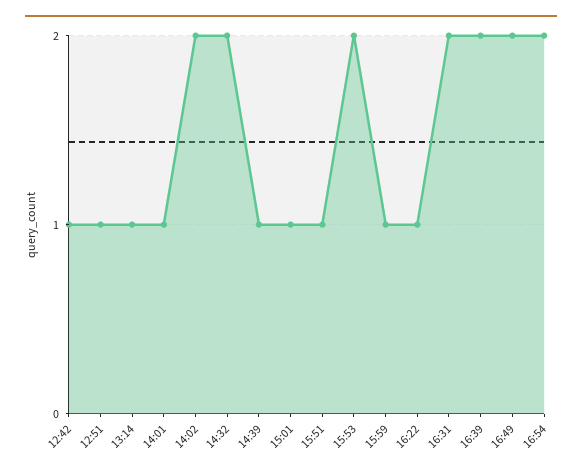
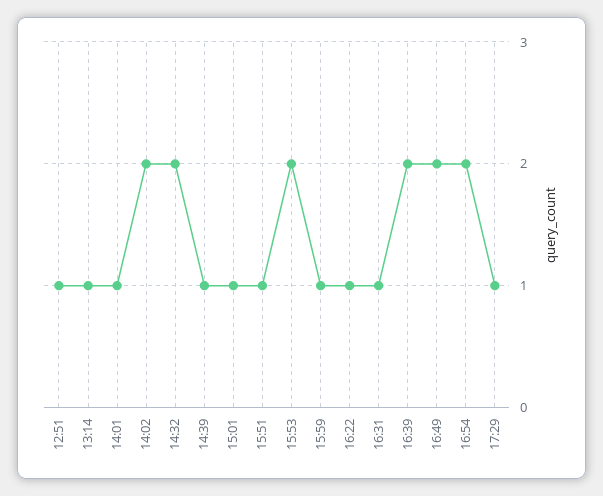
12:42: 1 -> none
16:31: 2 -> 1
17:29: none -> 1

